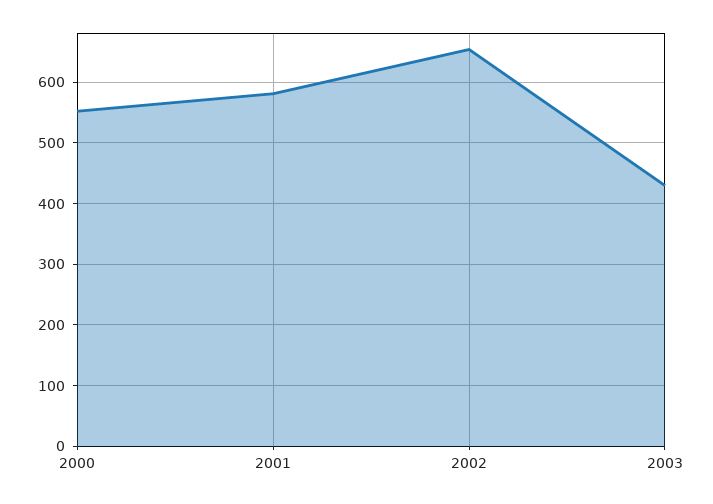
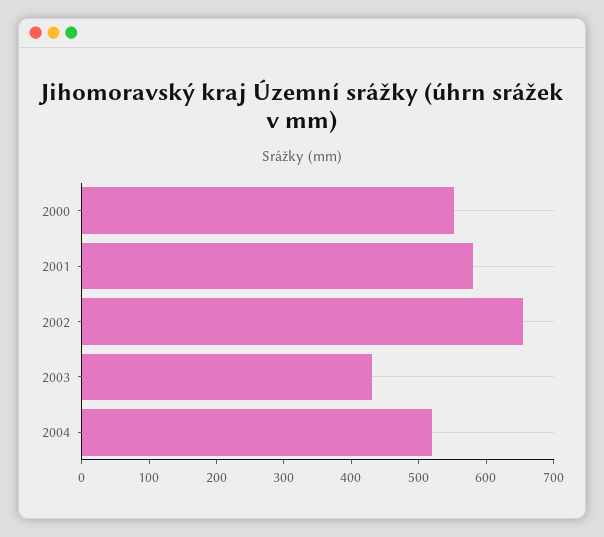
2004: none -> 520

